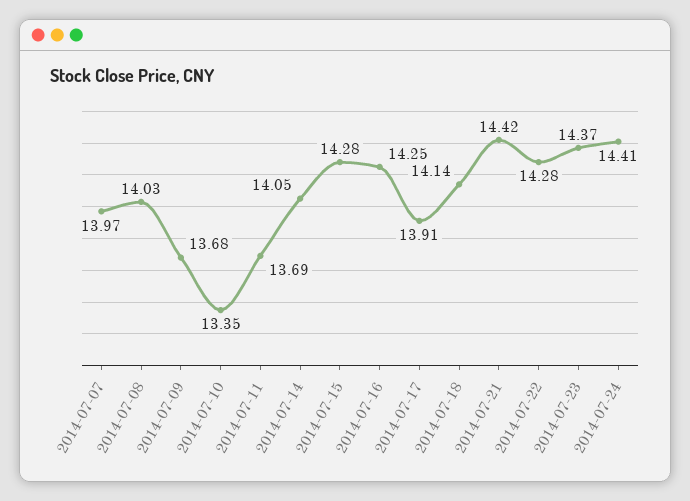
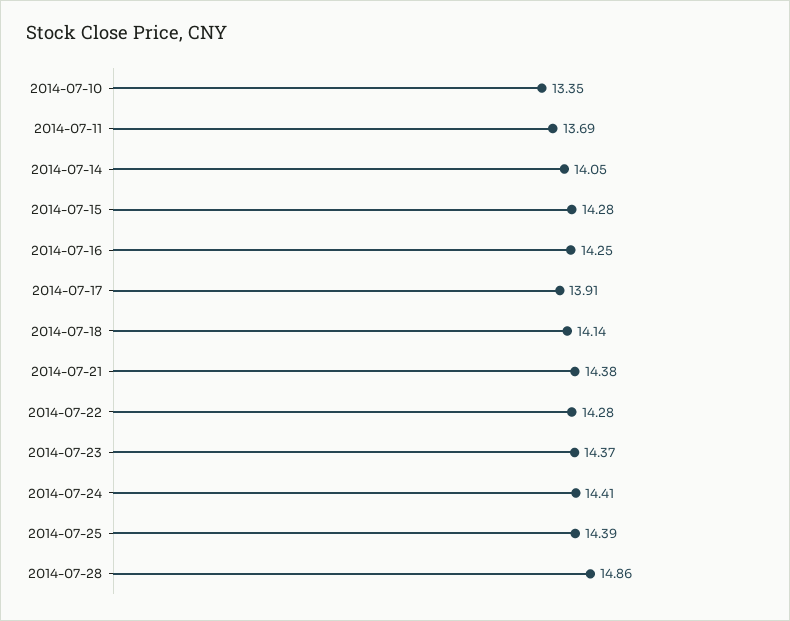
2014-07-07: 13.97 -> none
2014-07-08: 14.03 -> none
2014-07-09: 13.68 -> none
2014-07-21: 14.42 -> 14.38
2014-07-25: none -> 14.39
2014-07-28: none -> 14.86

